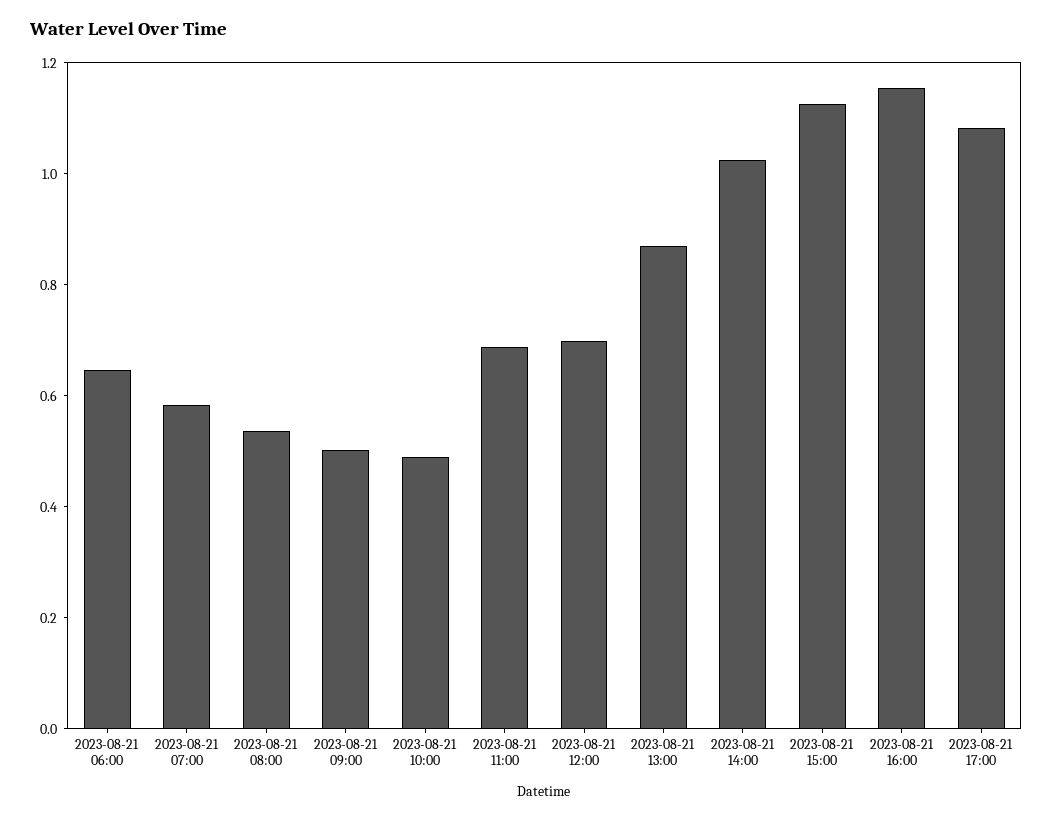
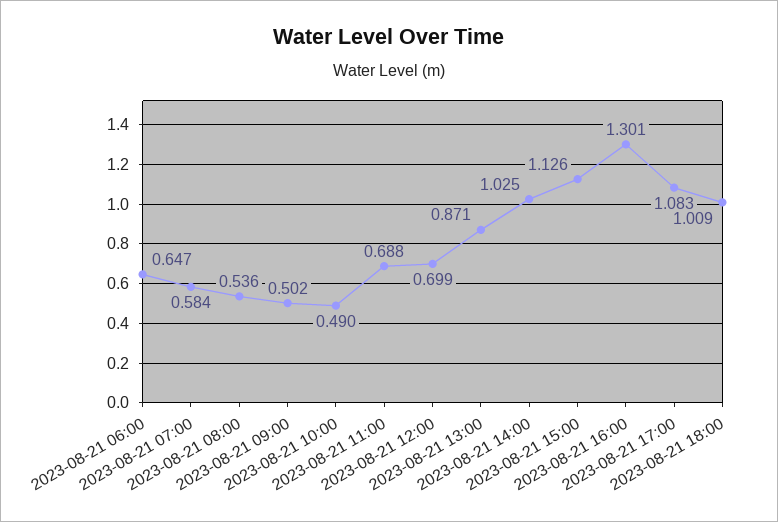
2023-08-21 16:00: 1.15 -> 1.301
2023-08-21 18:00: none -> 1.009

